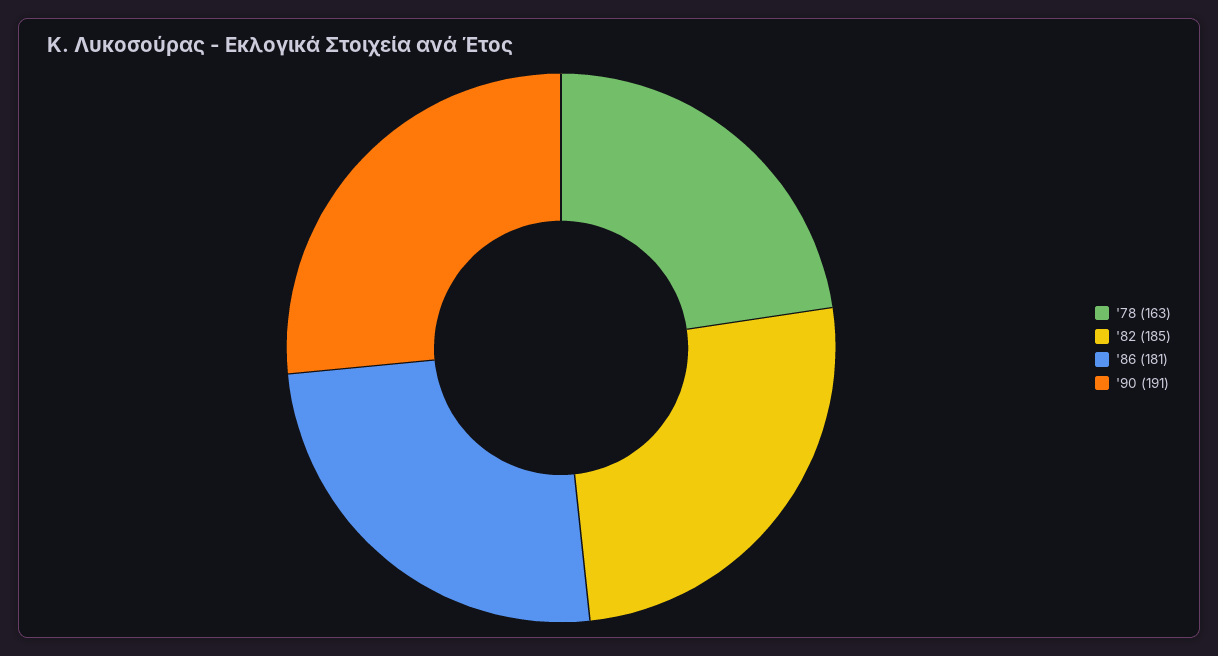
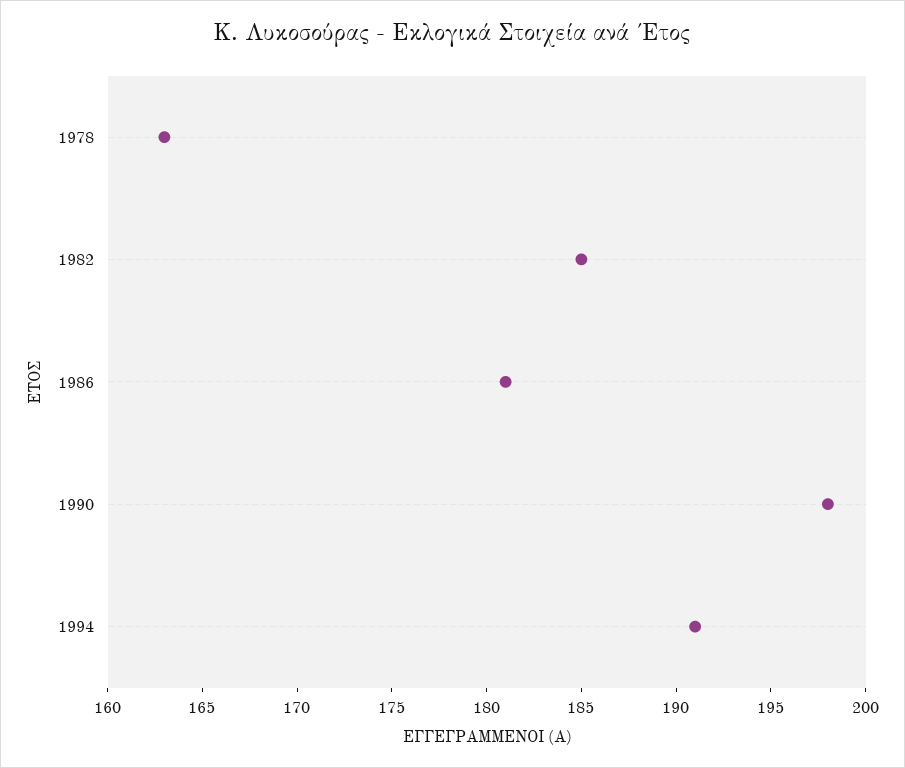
'90: 191 -> 198
1994: none -> 191

